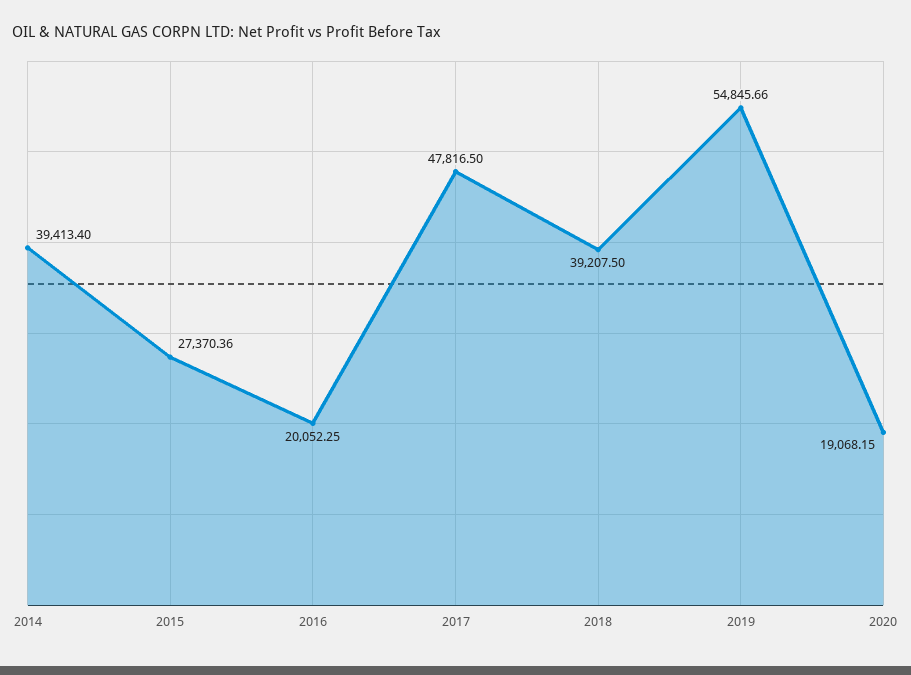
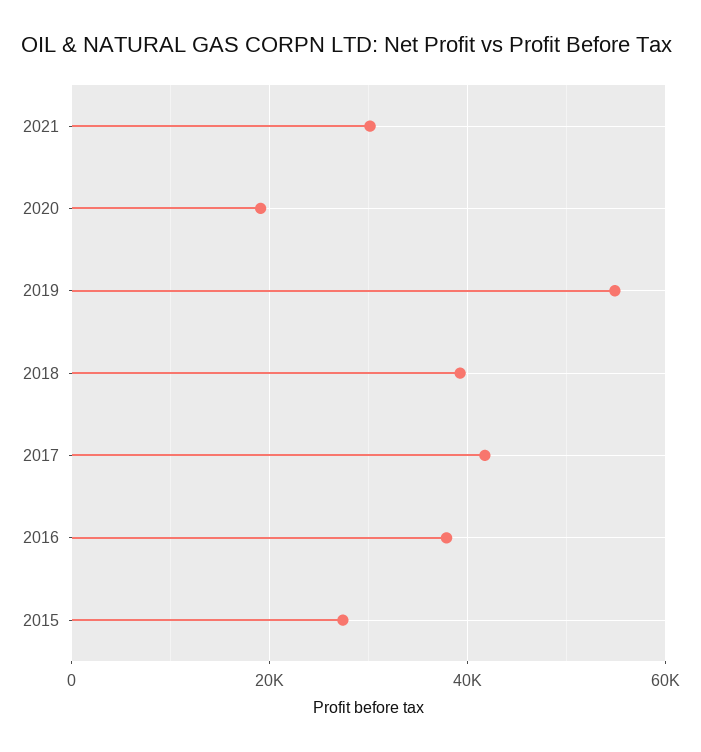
2014: 39413.4 -> none
2016: 20052.25 -> 38000
2017: 47816.5 -> 42000
2021: none -> 30000

